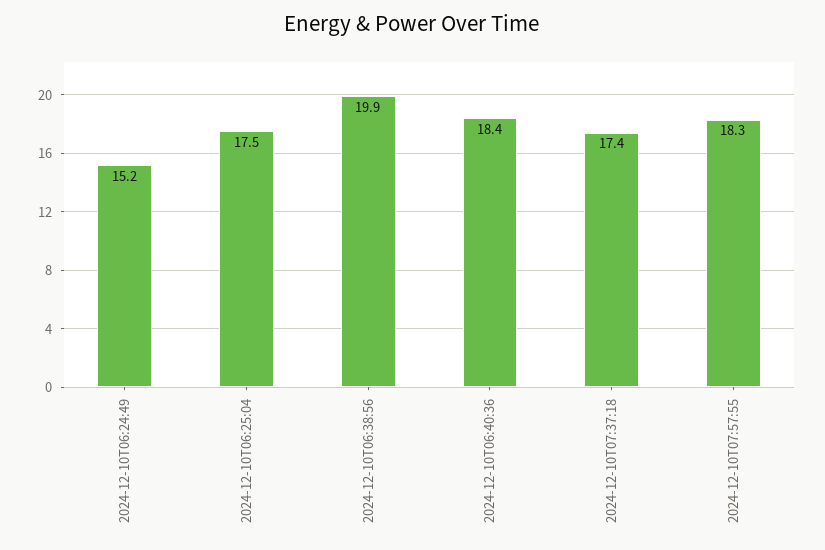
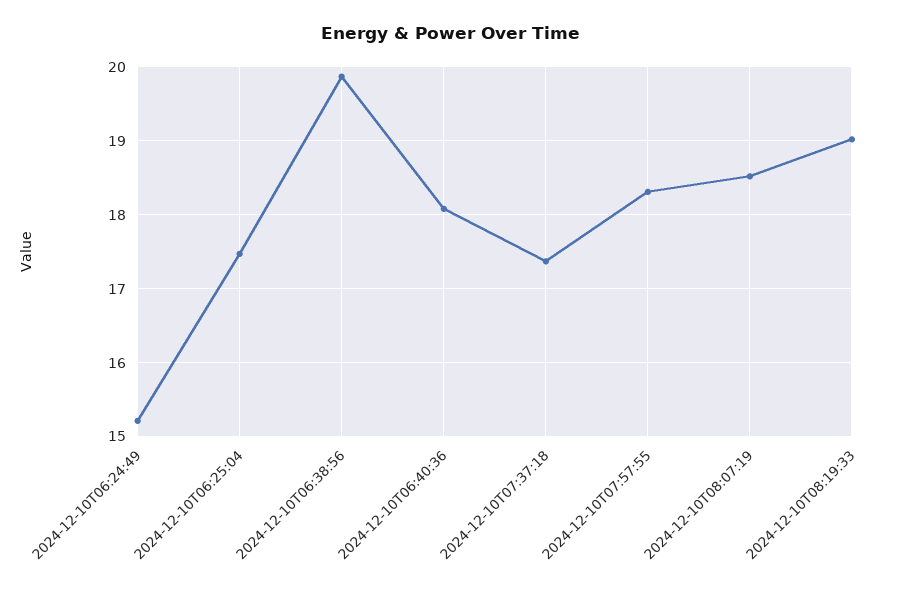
2024-12-10T06:40:36: 18.4 -> 18.1
2024-12-10T08:07:19: none -> 18.5
2024-12-10T08:19:33: none -> 19

